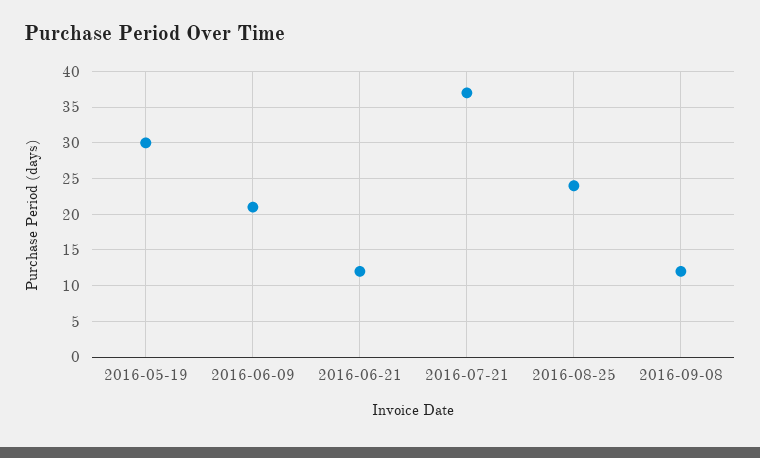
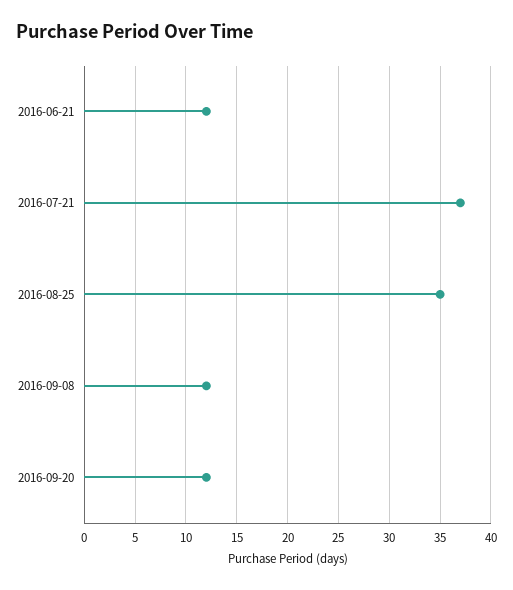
2016-05-19: 30 -> none
2016-06-09: 21 -> none
2016-08-25: 24 -> 35
2016-09-20: none -> 12

